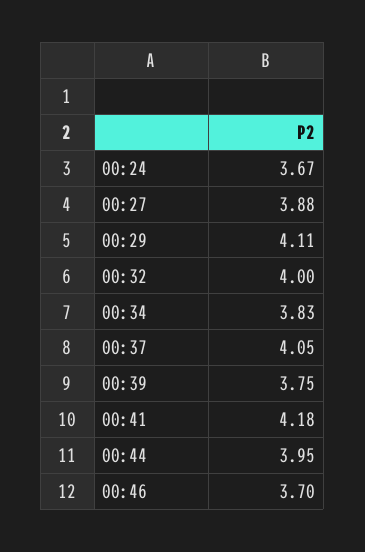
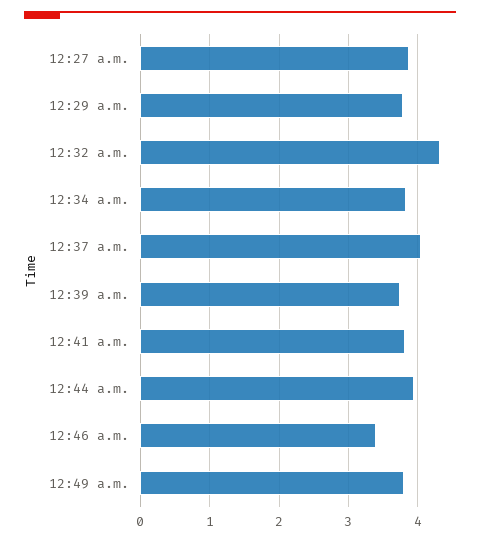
00:24: 3.67 -> none
00:29: 4.11 -> 3.8
00:32: 4 -> 4.3
00:41: 4.18 -> 3.8
00:46: 3.7 -> 3.4
12:49 a.m.: none -> 3.8

